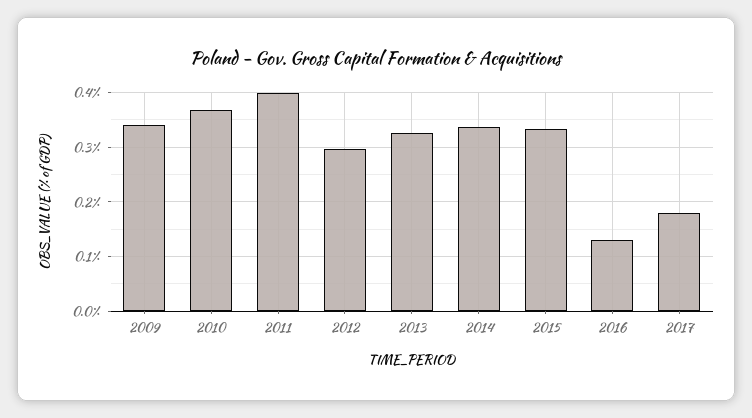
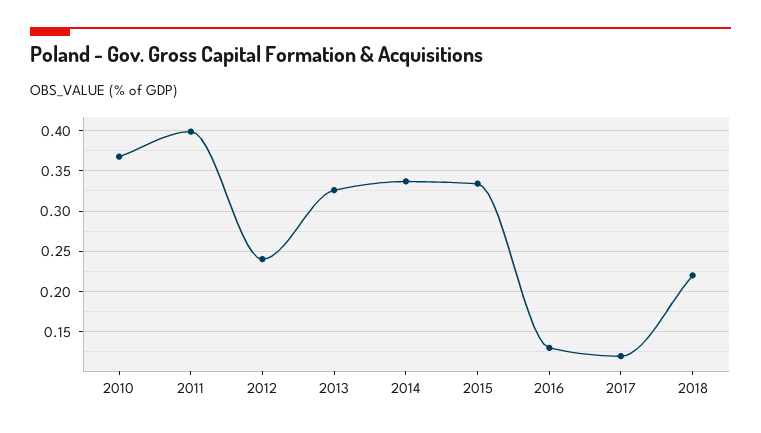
2009: 0.34 -> none
2012: 0.3 -> 0.24
2017: 0.18 -> 0.12
2018: none -> 0.22

